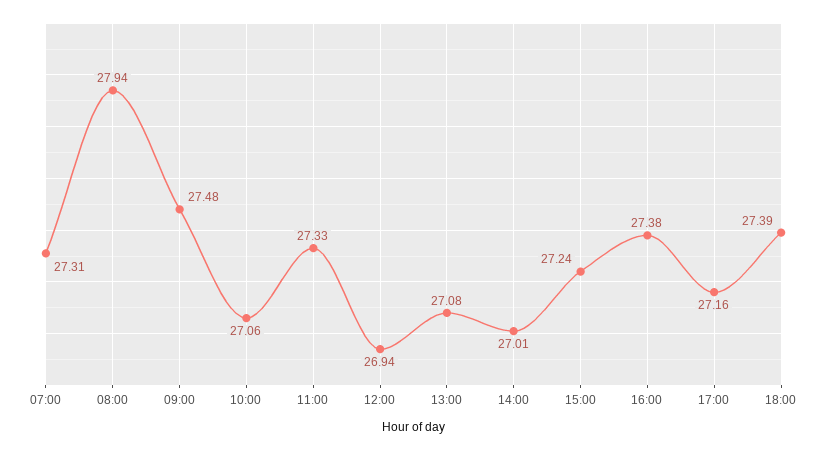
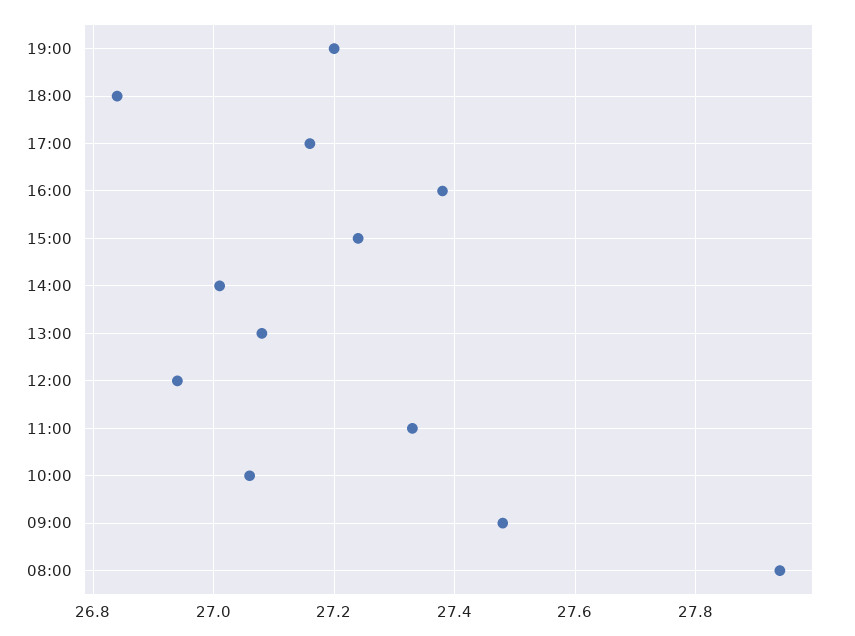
07:00: 27.31 -> none
18:00: 27.39 -> 26.85
19:00: none -> 27.2

